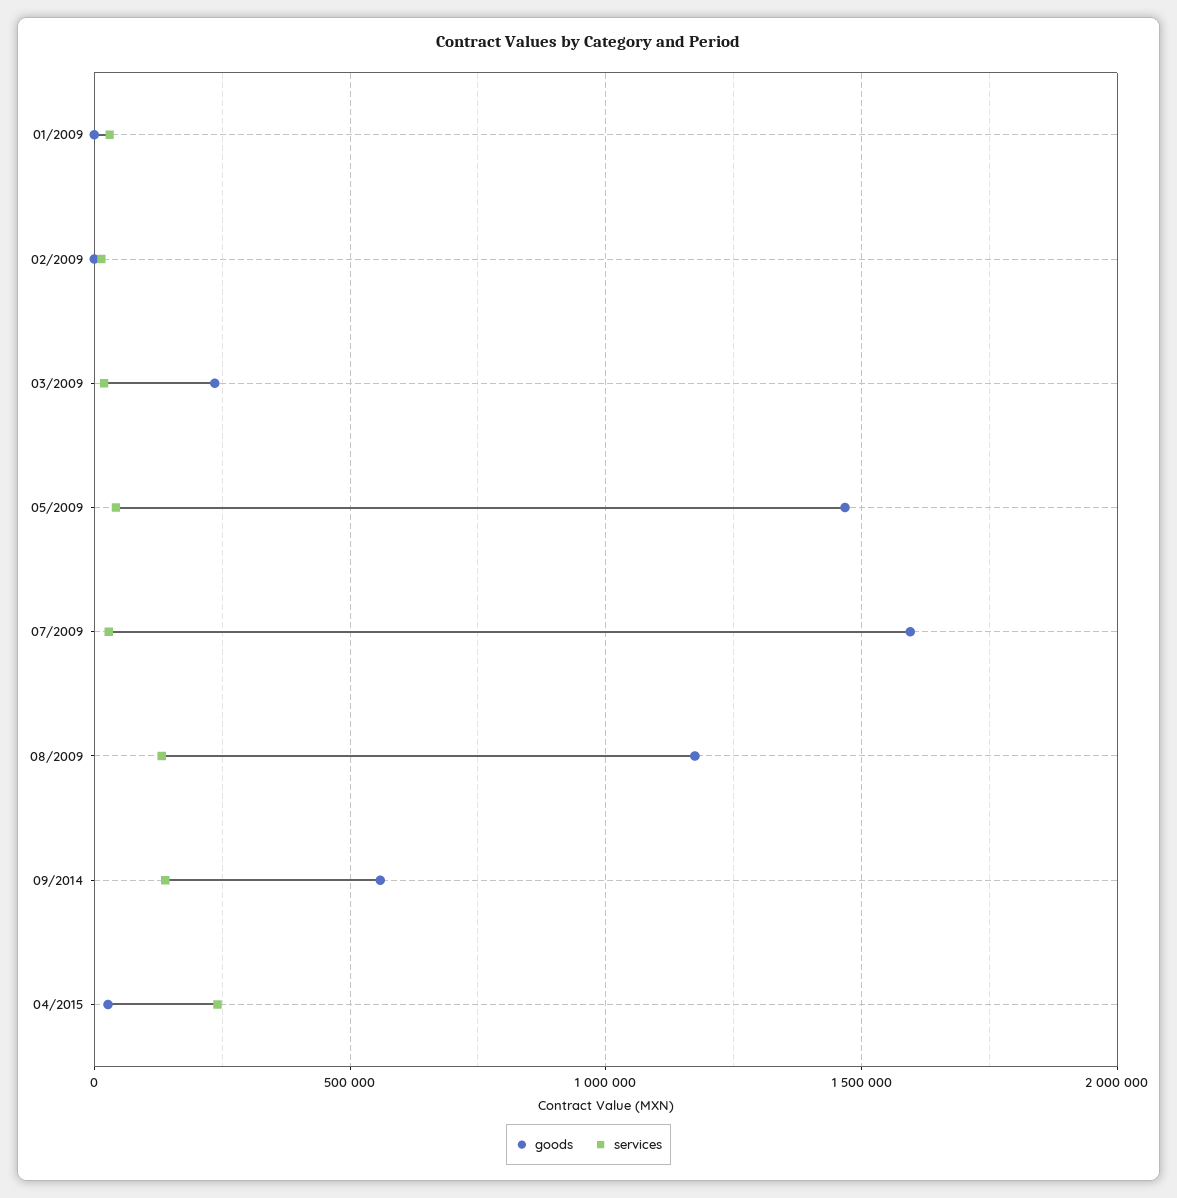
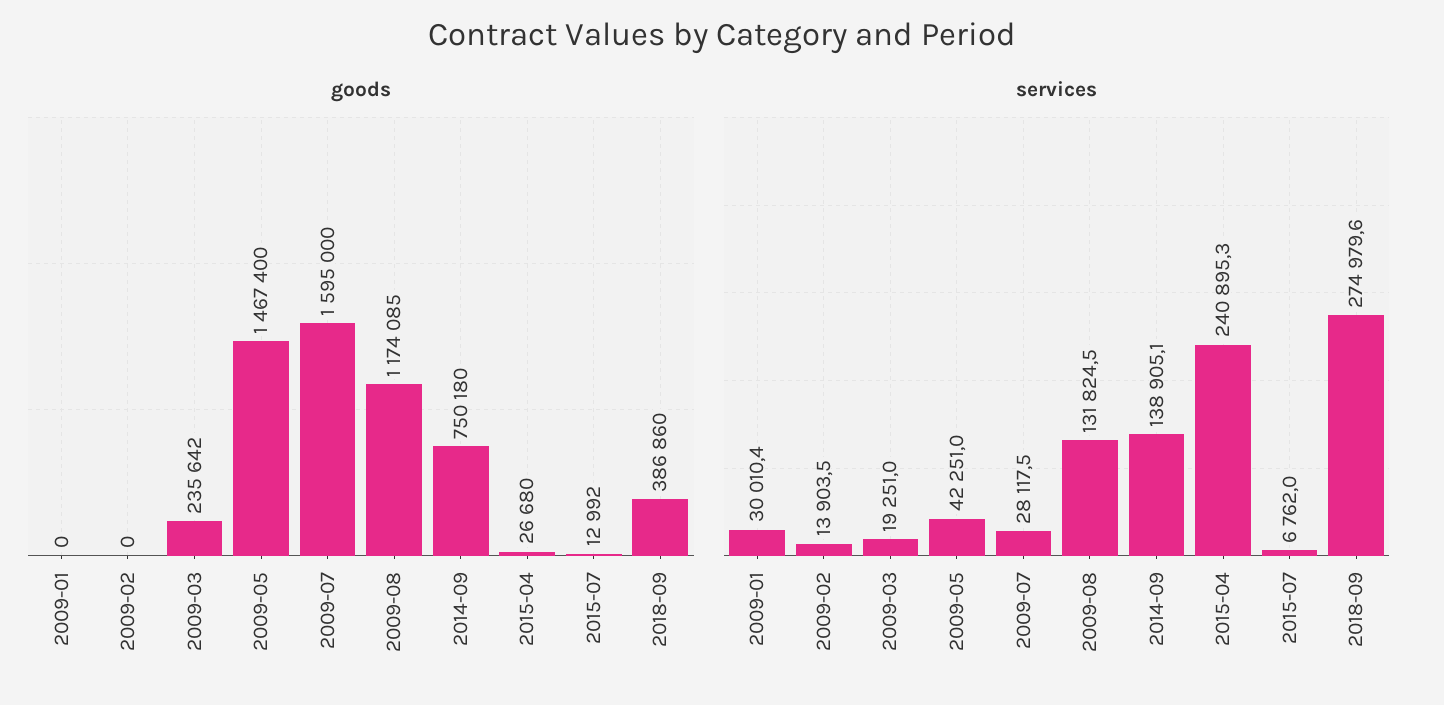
goods, 09/2014: 550000 -> 750180
goods, 2015-07: none -> 12992
goods, 2018-09: none -> 386860
services, 2015-07: none -> 6762
services, 2018-09: none -> 274979.6

